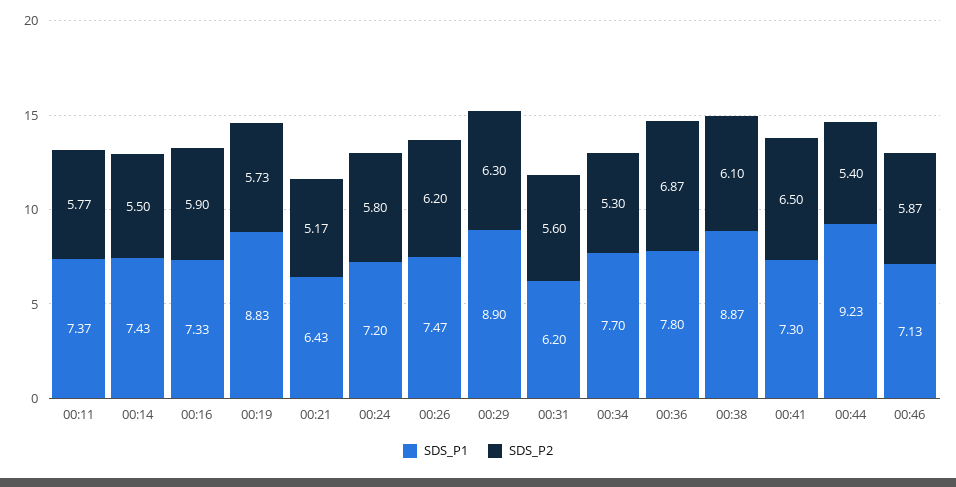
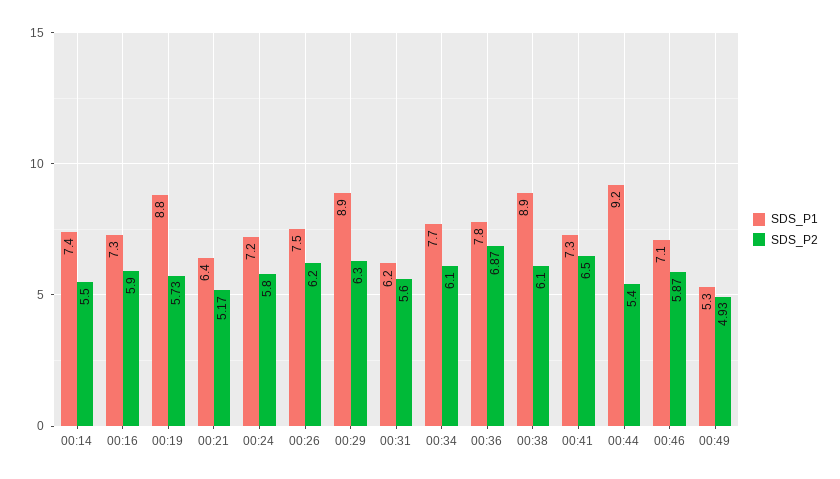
SDS_P1, 00:11: 7.37 -> none
SDS_P2, 00:11: 5.77 -> none
SDS_P2, 00:34: 5.3 -> 6.1
SDS_P1, 00:49: none -> 5.3
SDS_P2, 00:49: none -> 4.93

